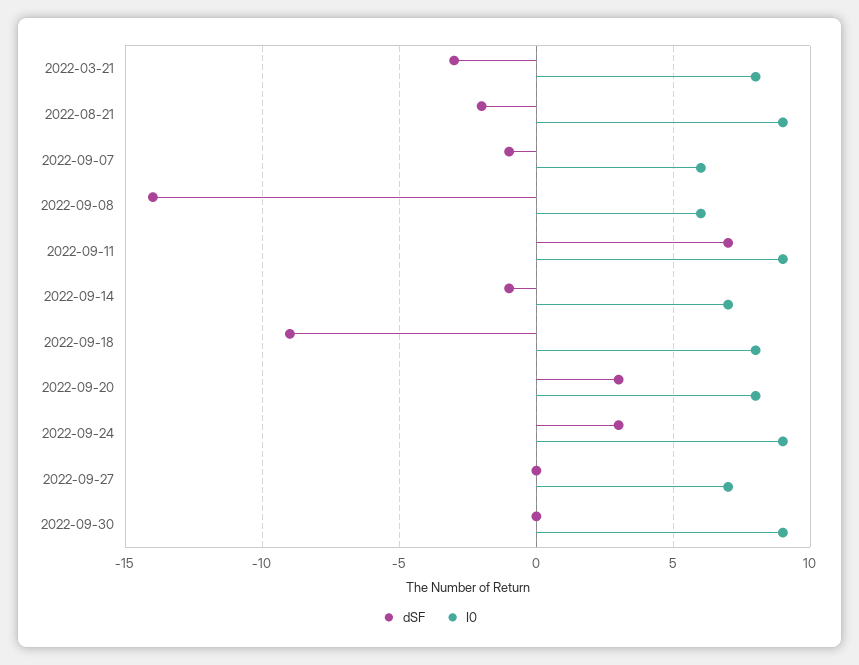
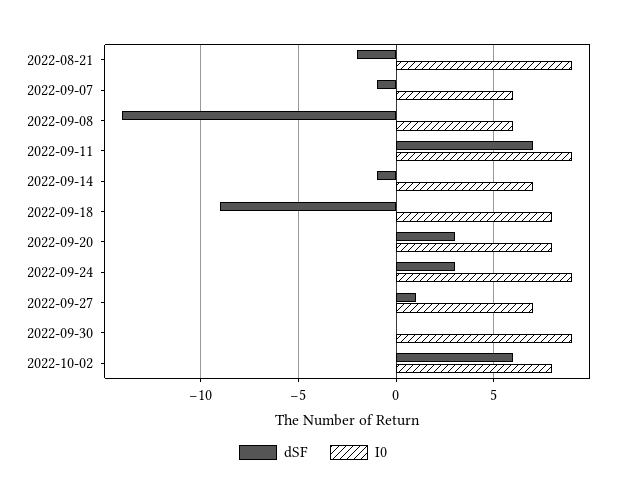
dSF, 2022-03-21: -3 -> none
I0, 2022-03-21: 8 -> none
dSF, 2022-09-27: 0 -> 1
dSF, 2022-10-02: none -> 6
I0, 2022-10-02: none -> 8

